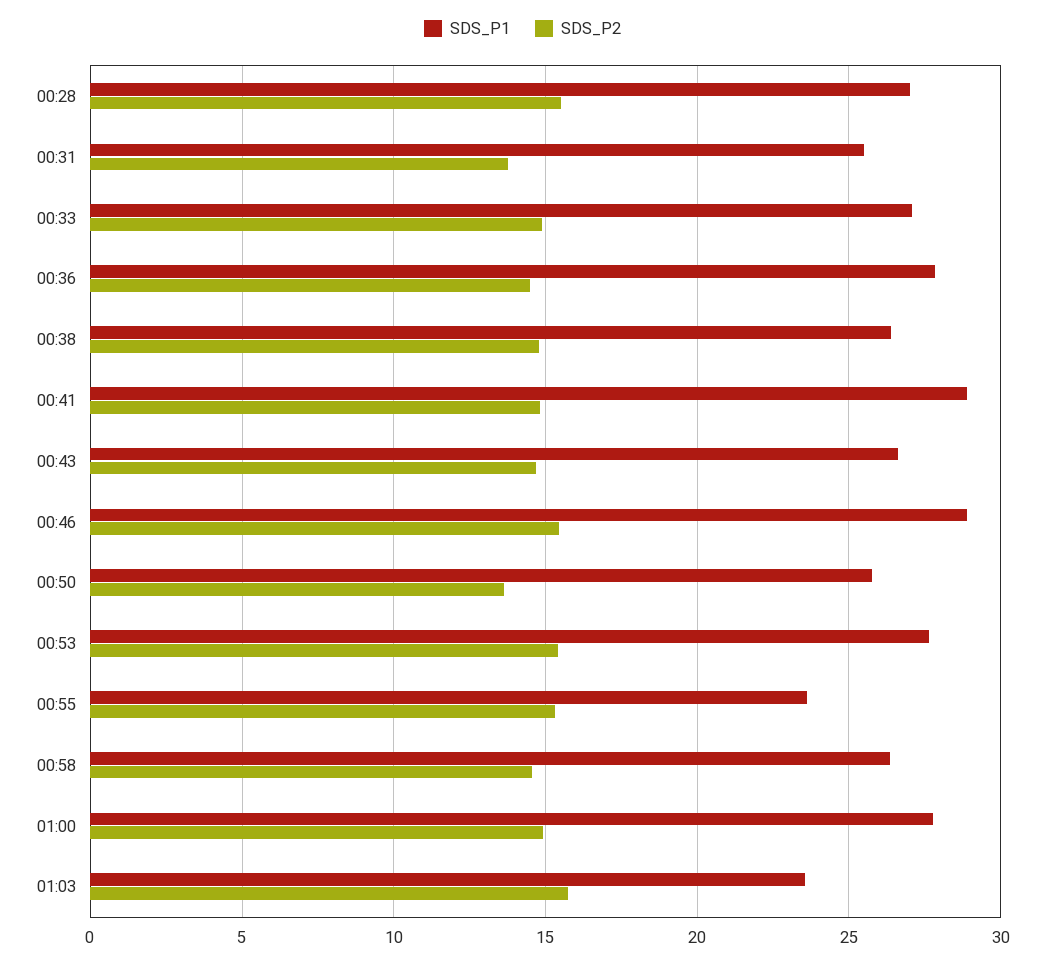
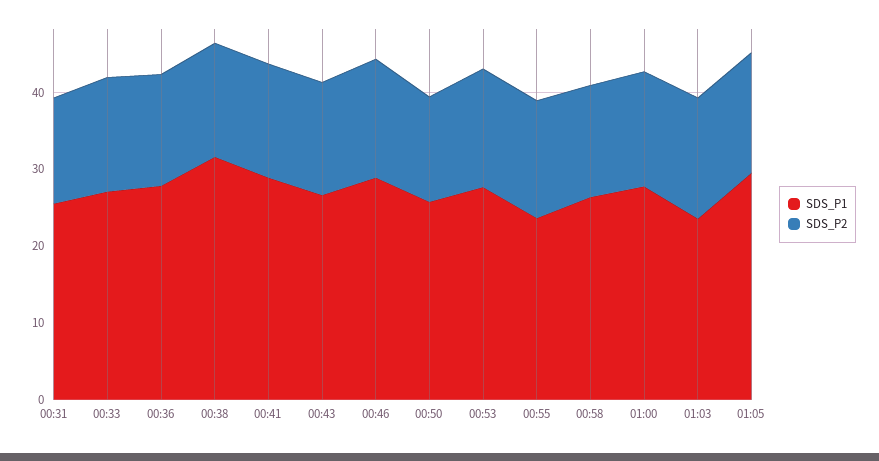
SDS_P1, 00:28: 27 -> none
SDS_P2, 00:28: 15.5 -> none
SDS_P1, 00:38: 26.5 -> 32
SDS_P1, 01:05: none -> 30
SDS_P2, 01:05: none -> 16

